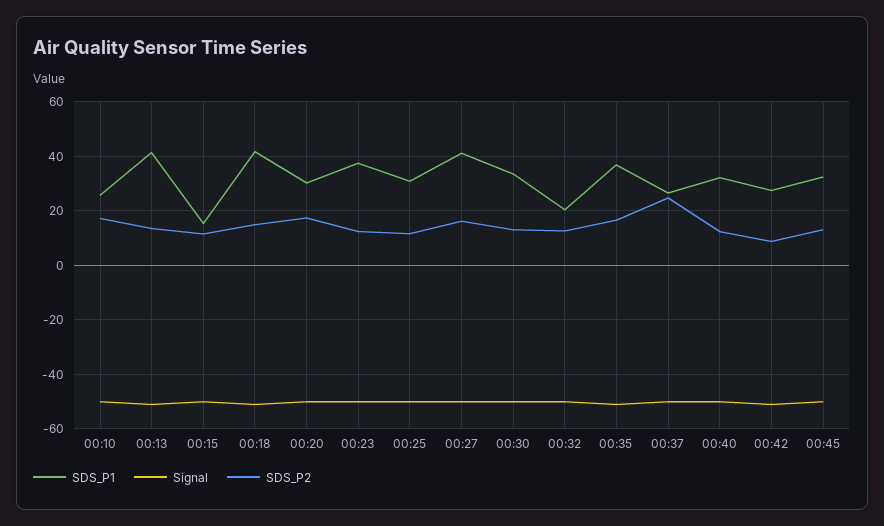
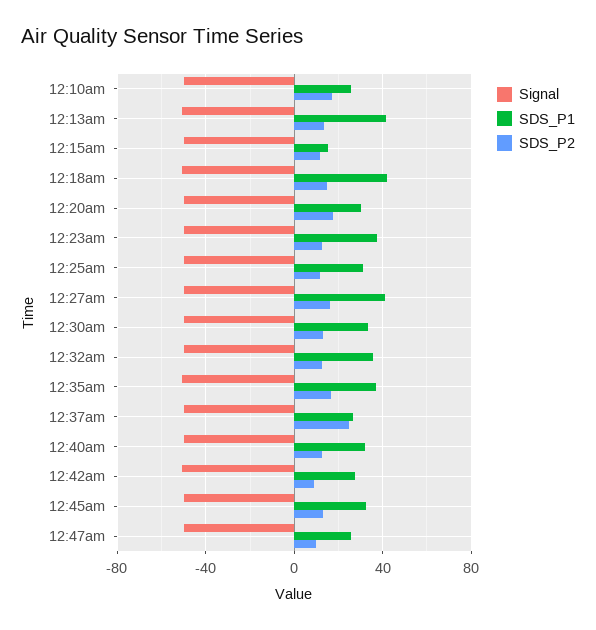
SDS_P1, 00:32: 20 -> 35
Signal, 12:47am: none -> -50
SDS_P1, 12:47am: none -> 25
SDS_P2, 12:47am: none -> 10

